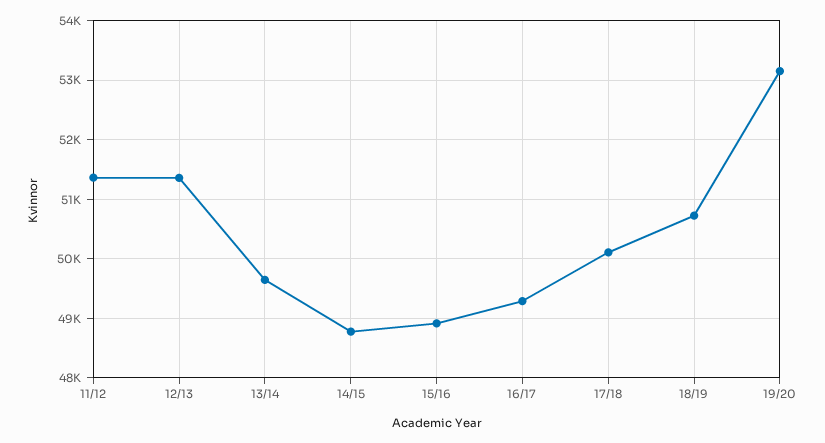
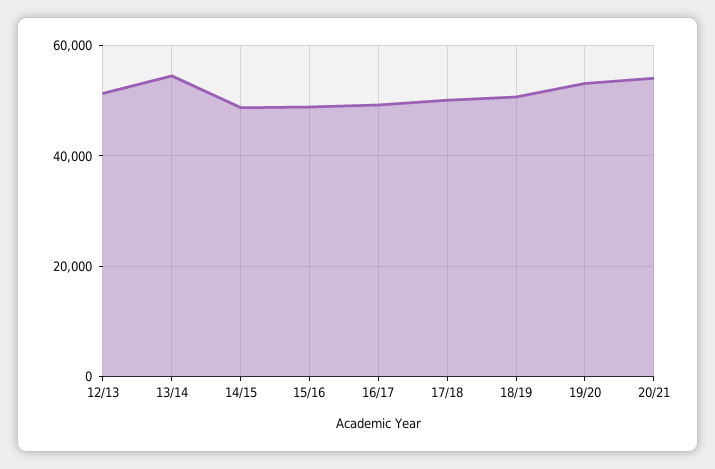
11/12: 51400 -> none
13/14: 49600 -> 54000
20/21: none -> 54000

